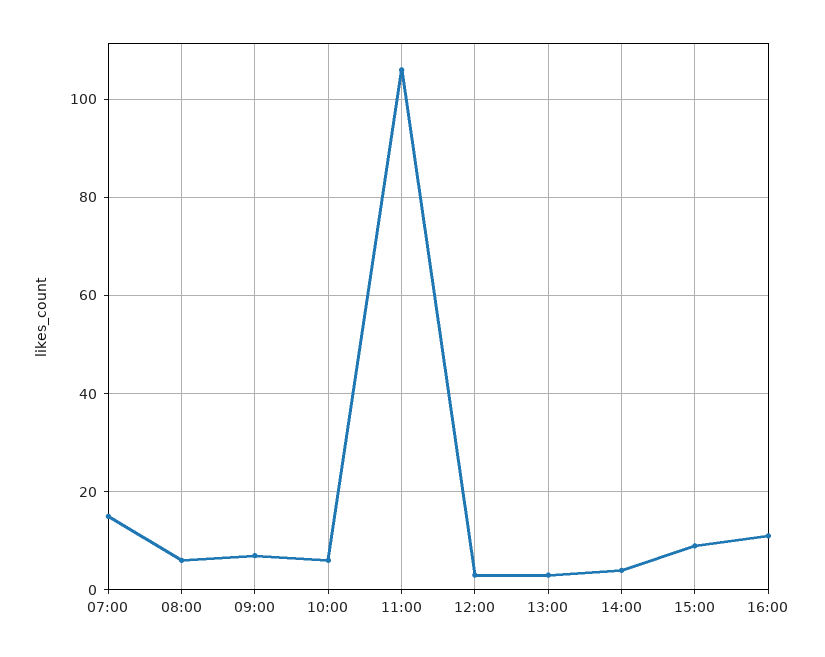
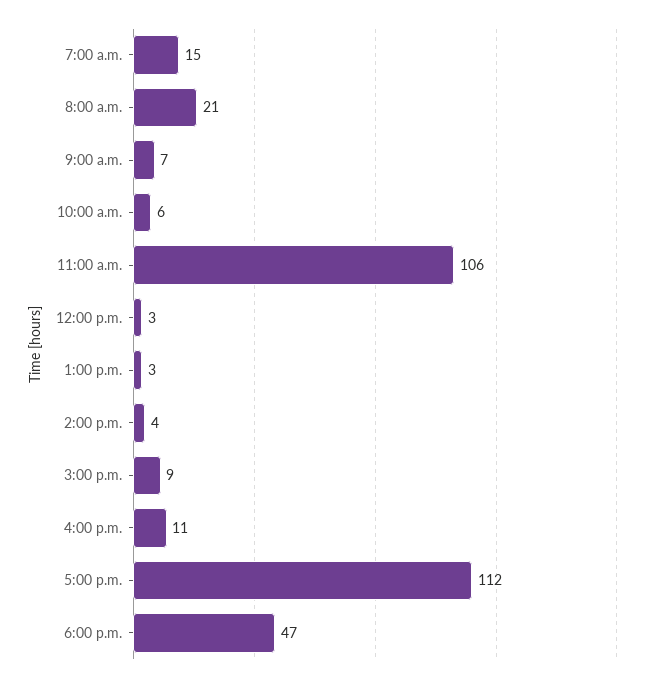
08:00: 5 -> 21
5:00 p.m.: none -> 112
6:00 p.m.: none -> 47

